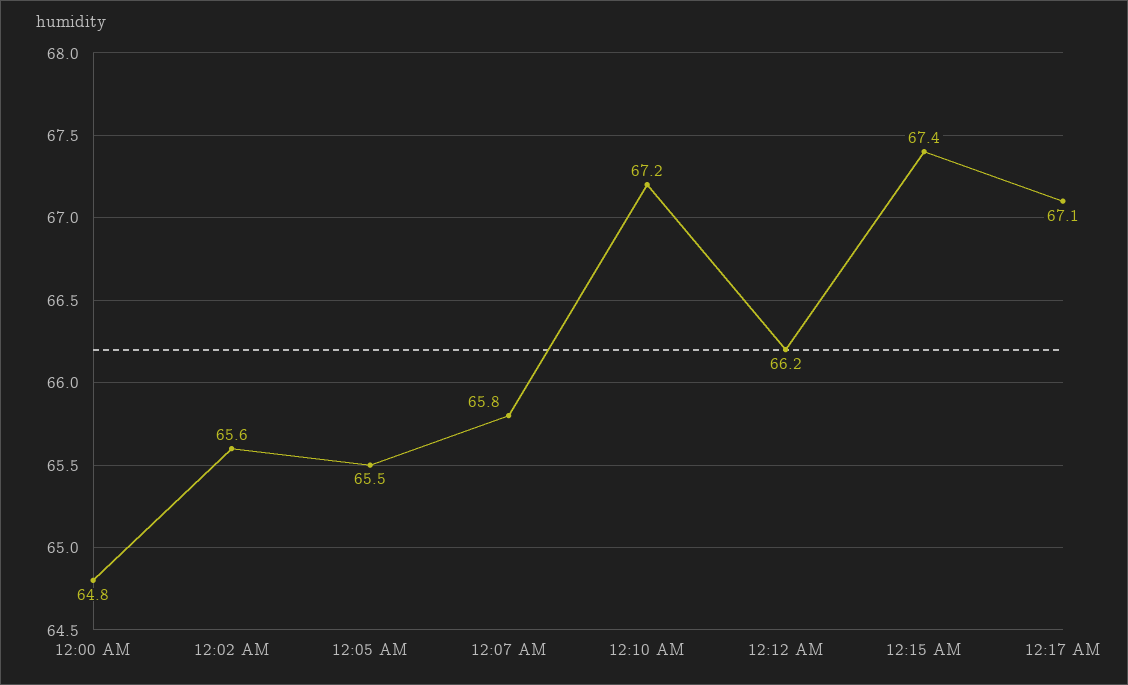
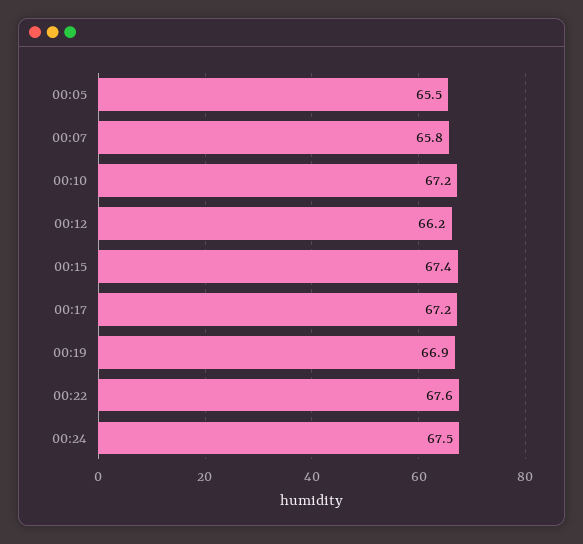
12:00 AM: 64.8 -> none
12:02 AM: 65.6 -> none
12:17 AM: 67.1 -> 67.2
00:19: none -> 66.9
00:22: none -> 67.6
00:24: none -> 67.5

